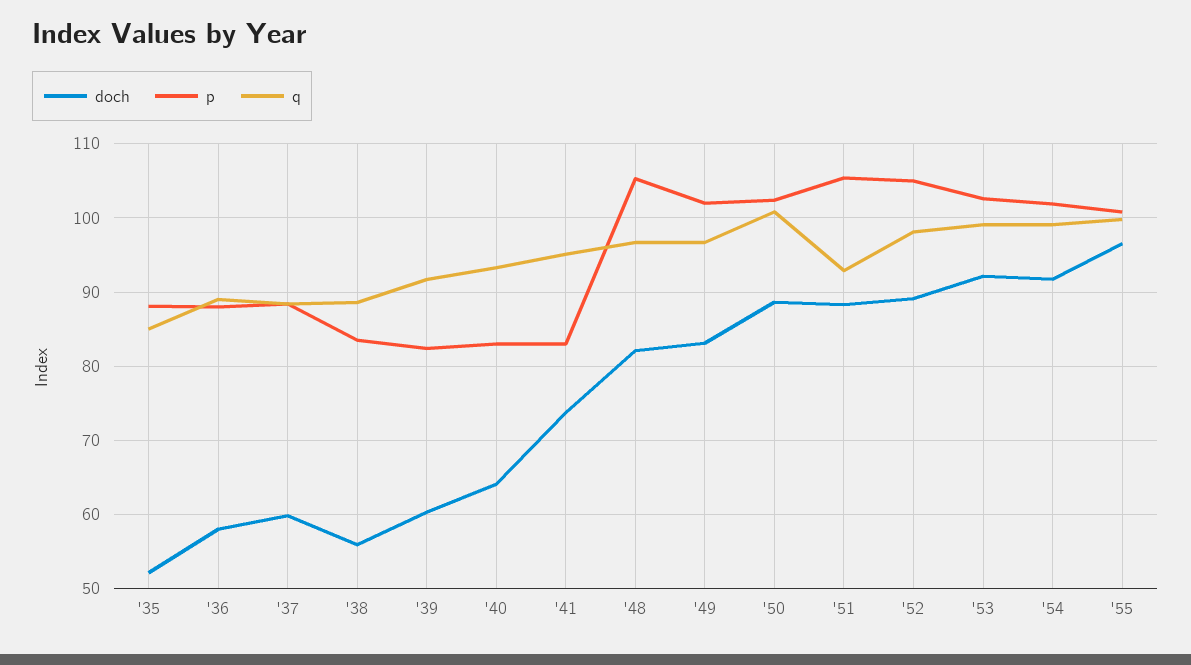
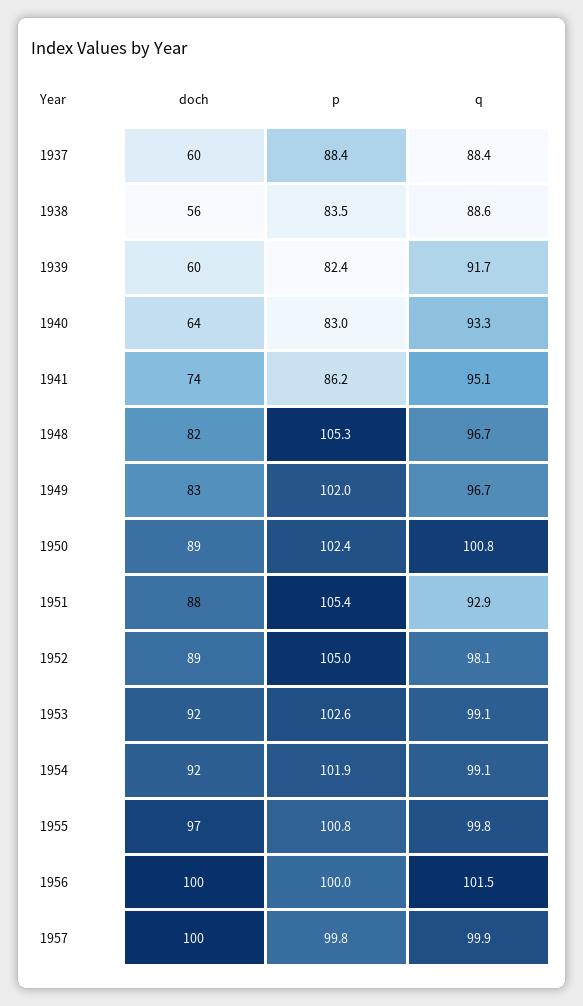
doch, '35: 52 -> none
p, '35: 88 -> none
q, '35: 85 -> none
doch, '36: 58 -> none
p, '36: 88 -> none
q, '36: 89 -> none
p, '41: 83 -> 86.2
doch, 1956: none -> 100
p, 1956: none -> 100
q, 1956: none -> 101.5
doch, 1957: none -> 100
p, 1957: none -> 99.8
q, 1957: none -> 99.9

